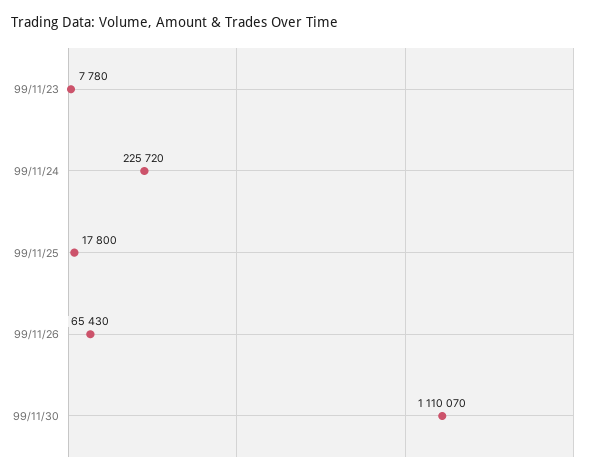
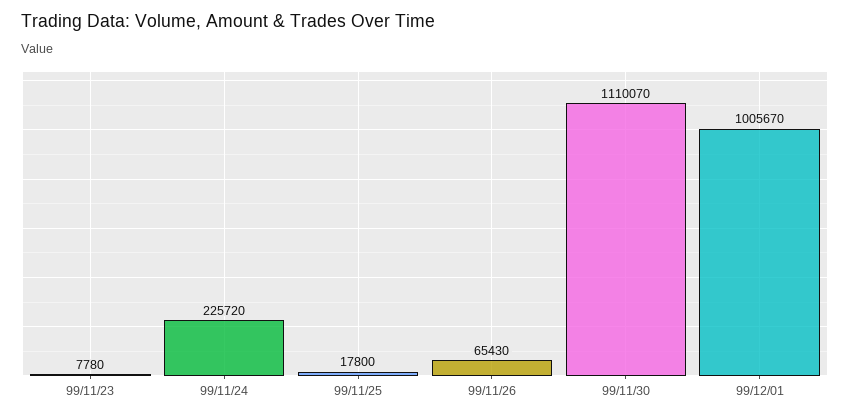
99/12/01: none -> 1005670

